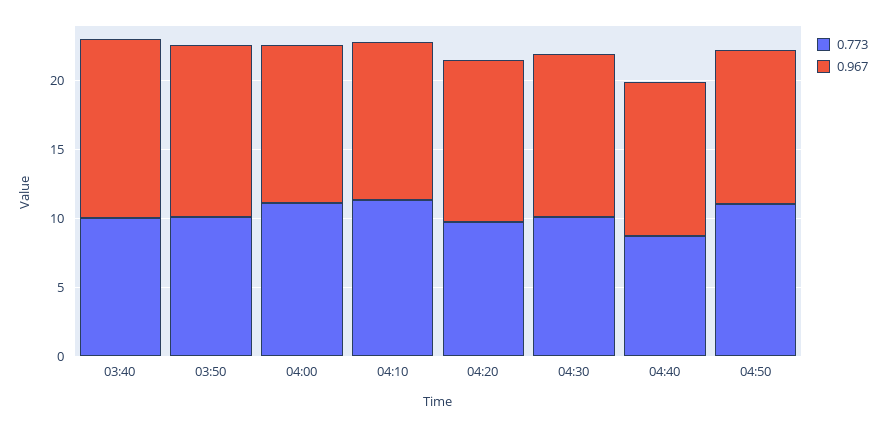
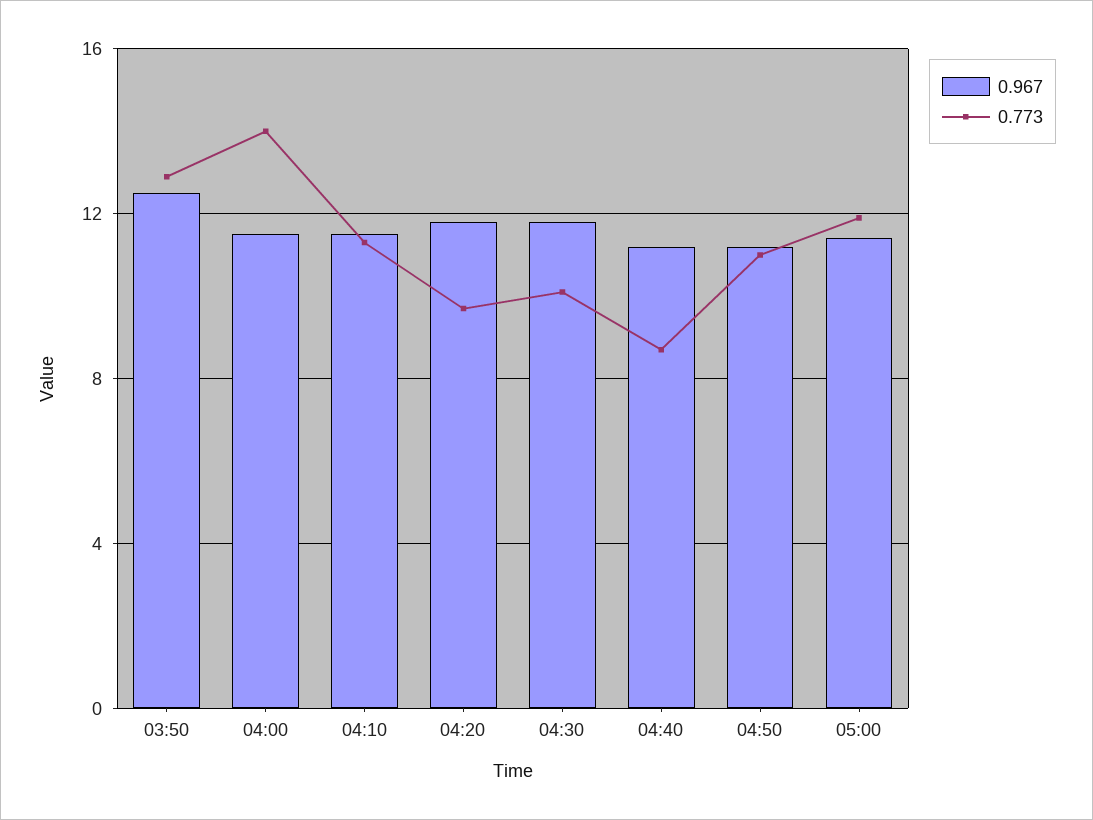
0.773, 03:40: 10 -> none
0.967, 03:40: 13 -> none
0.773, 03:50: 10 -> 13
0.773, 04:00: 11 -> 14
0.967, 05:00: none -> 11.5
0.773, 05:00: none -> 12

